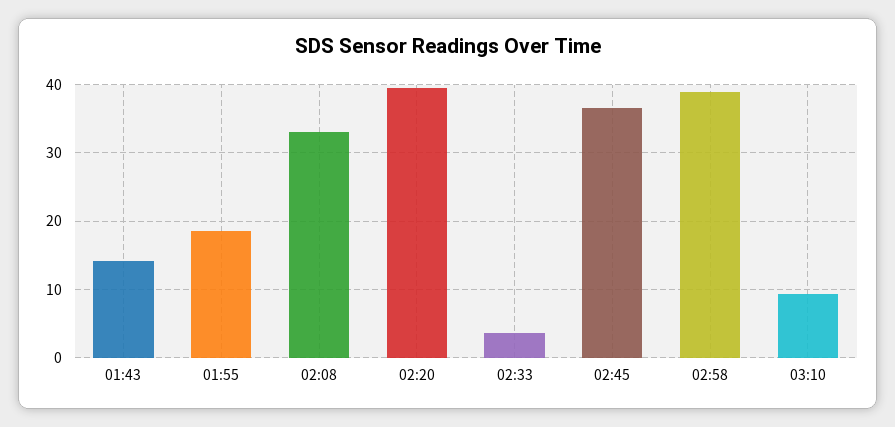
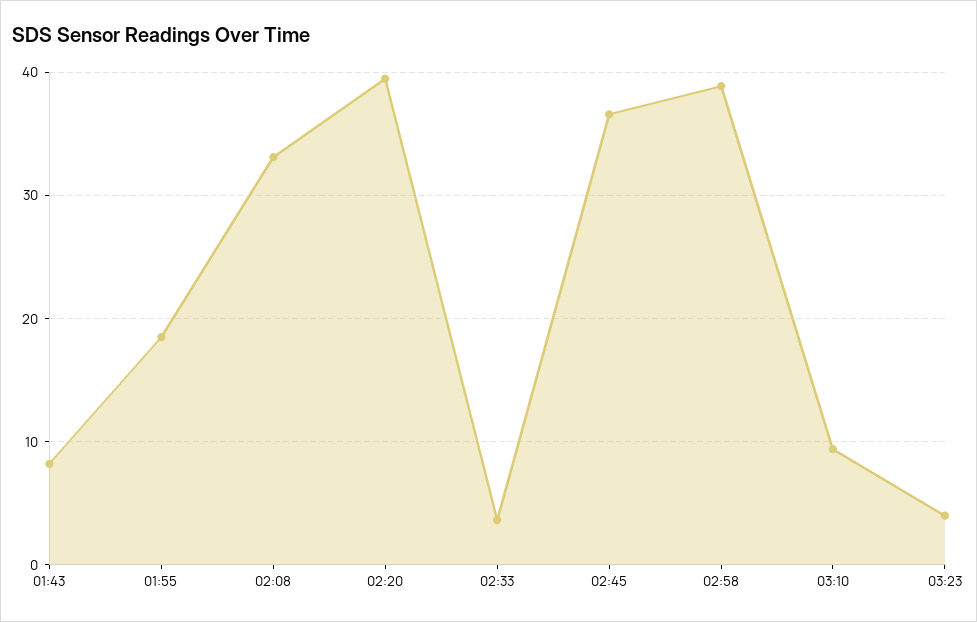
01:43: 14 -> 8
03:23: none -> 4

